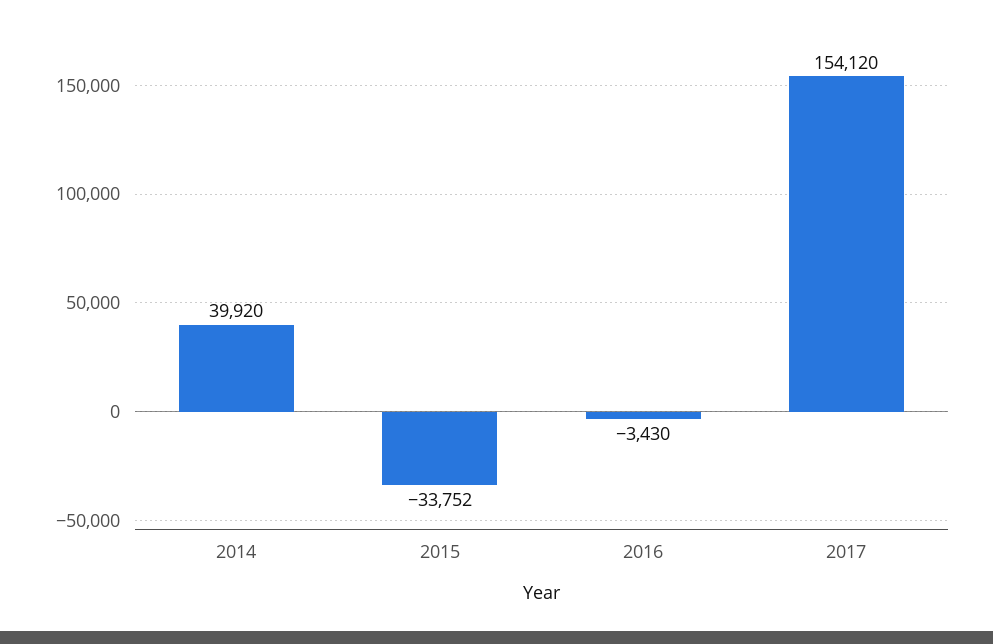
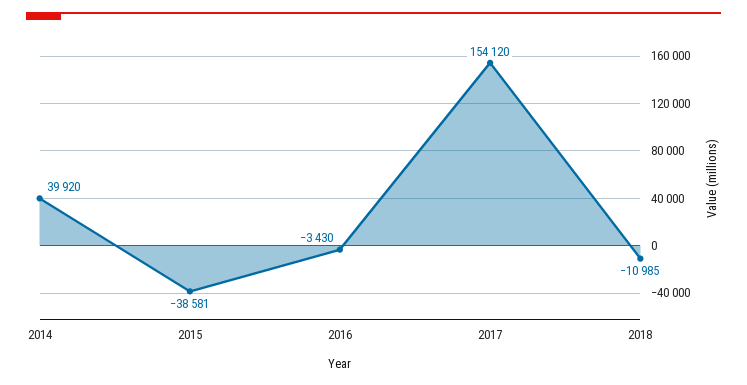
2015: -33752 -> -38581
2018: none -> -10985

